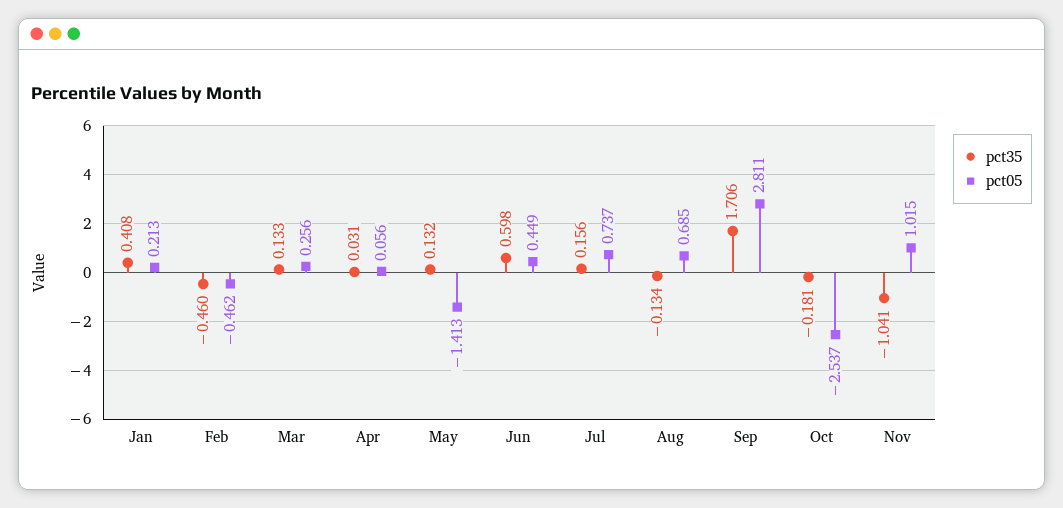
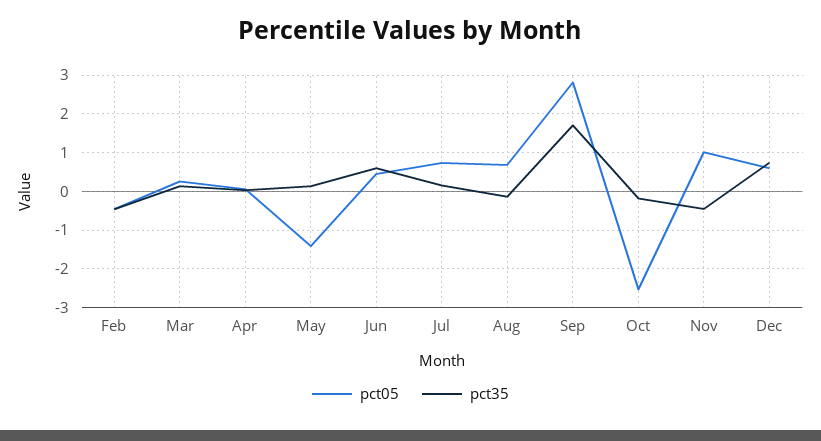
pct35, Jan: 0.408 -> none
pct05, Jan: 0.213 -> none
pct35, Nov: -1.041 -> -0.4
pct05, Dec: none -> 0.6
pct35, Dec: none -> 0.8

